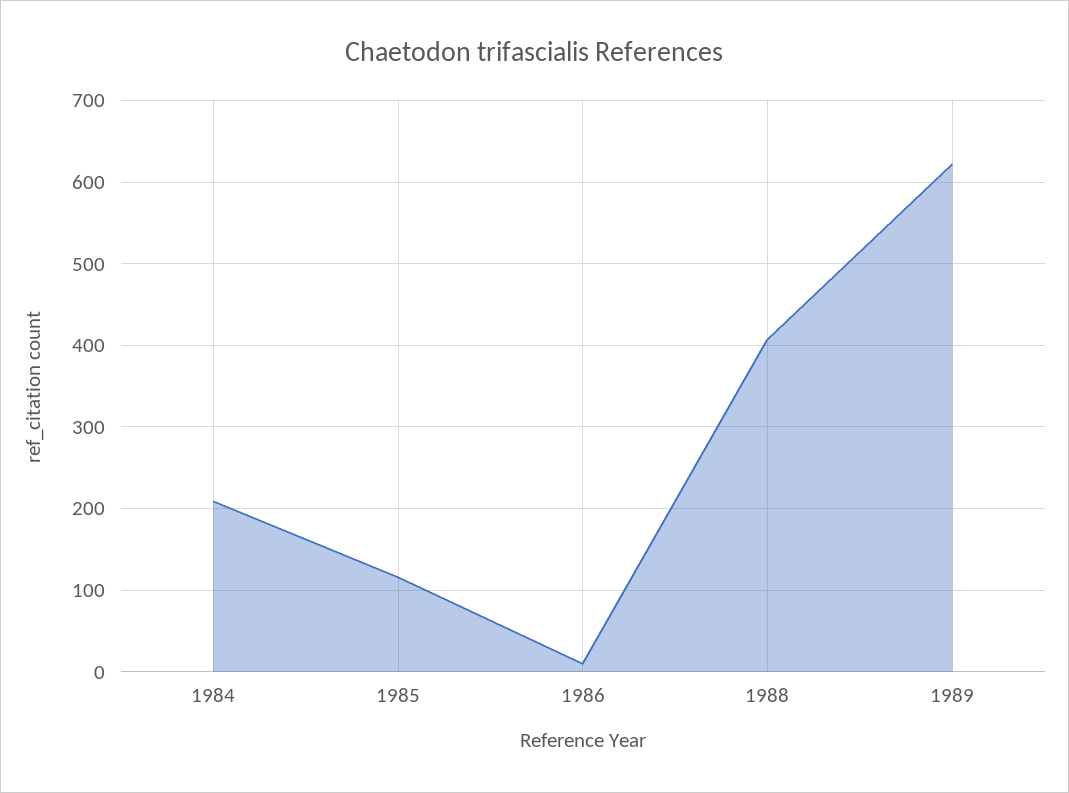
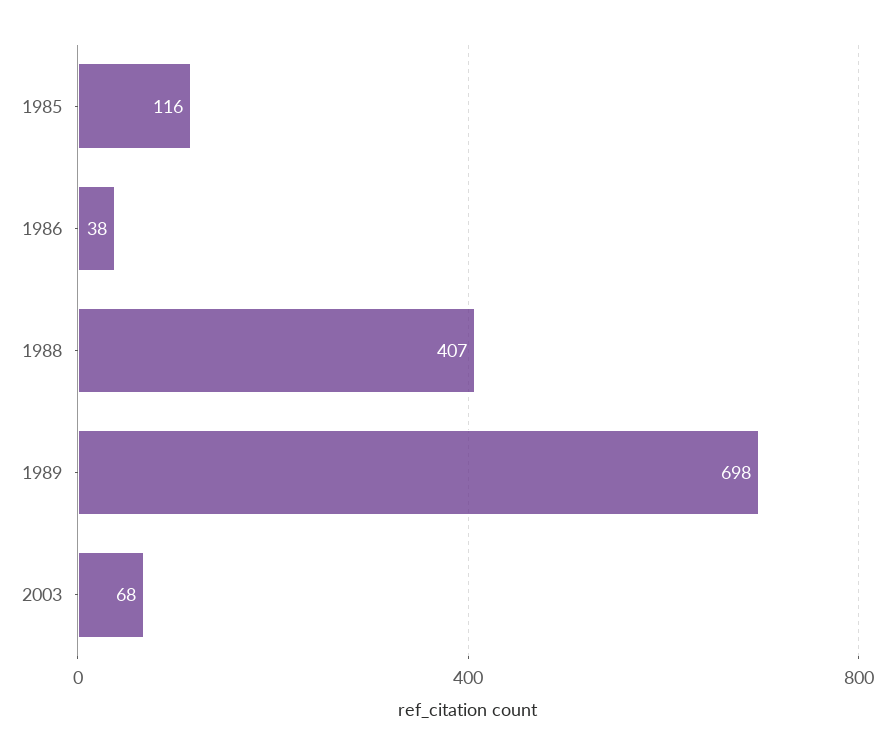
1984: 210 -> none
1986: 10 -> 38
1989: 620 -> 698
2003: none -> 68

